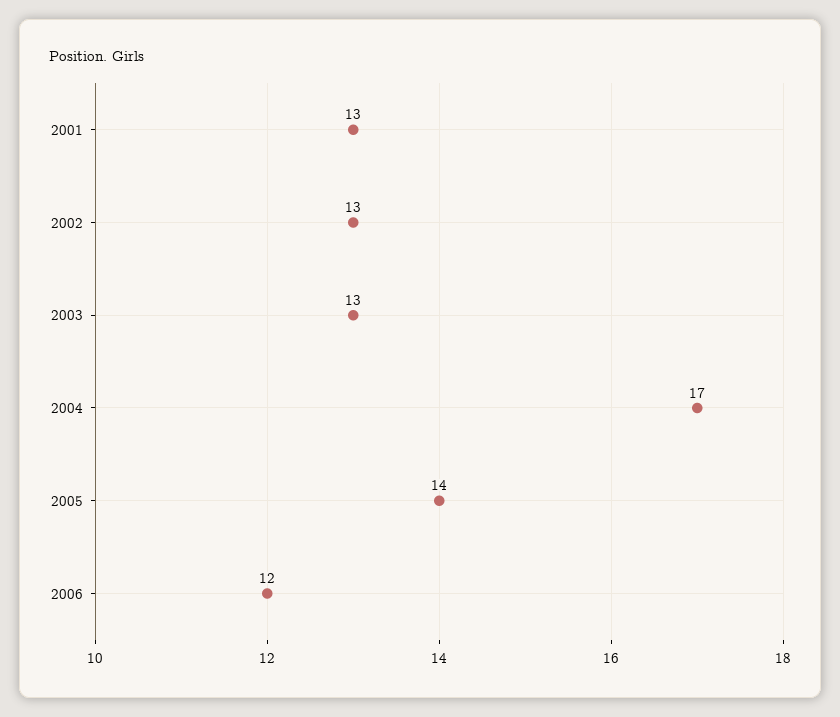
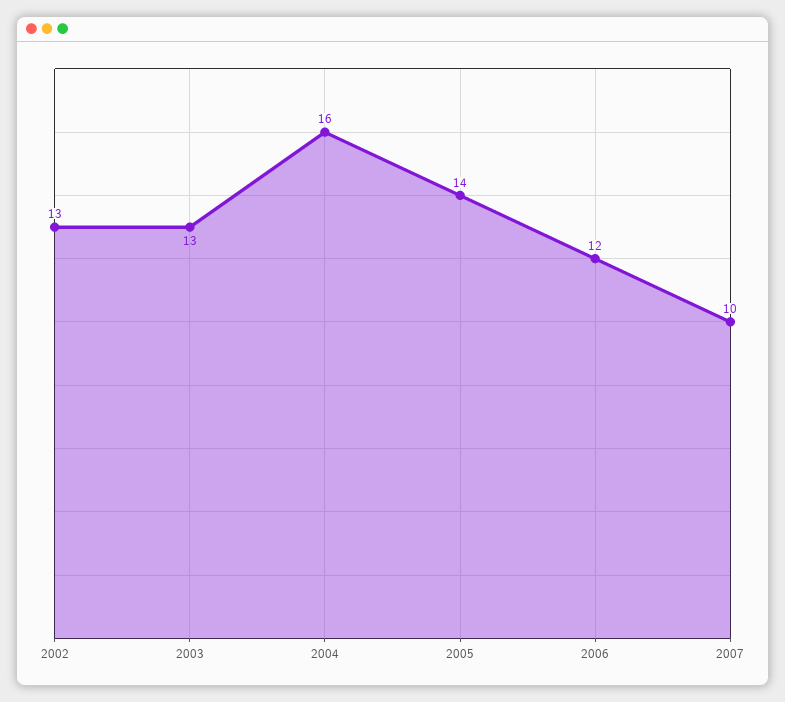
2001: 13 -> none
2004: 17 -> 16
2007: none -> 10

